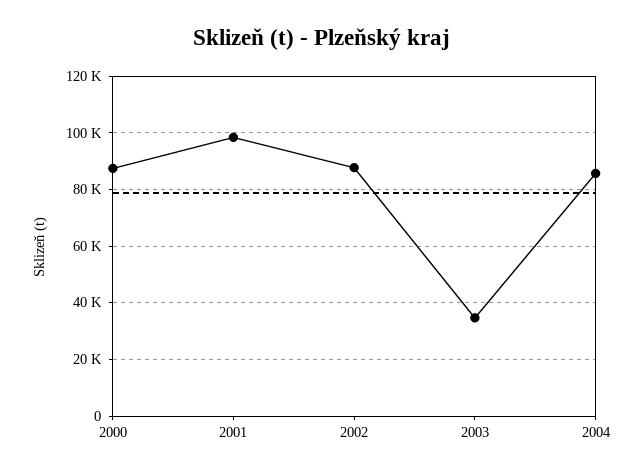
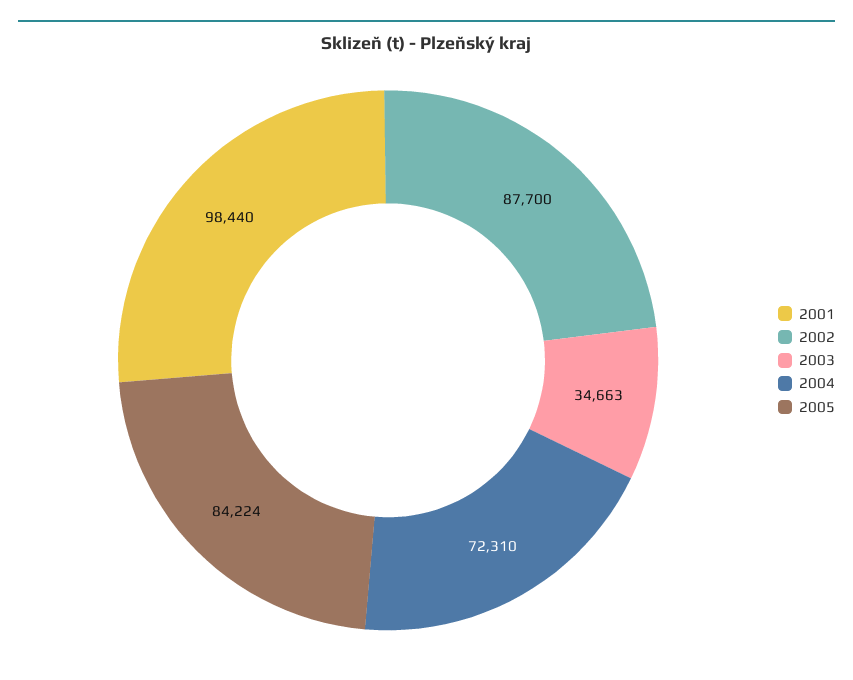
2000: 87500 -> none
2004: 85000 -> 72310
2005: none -> 84224

